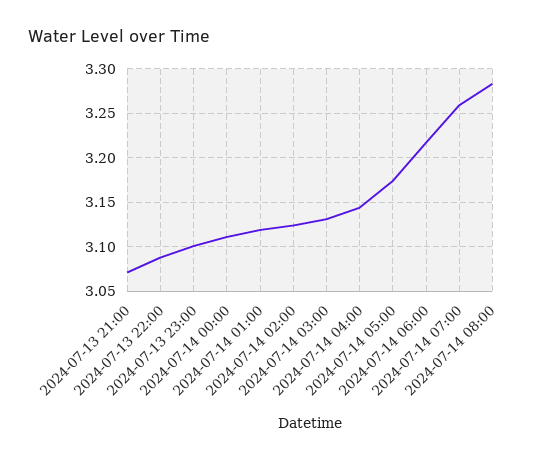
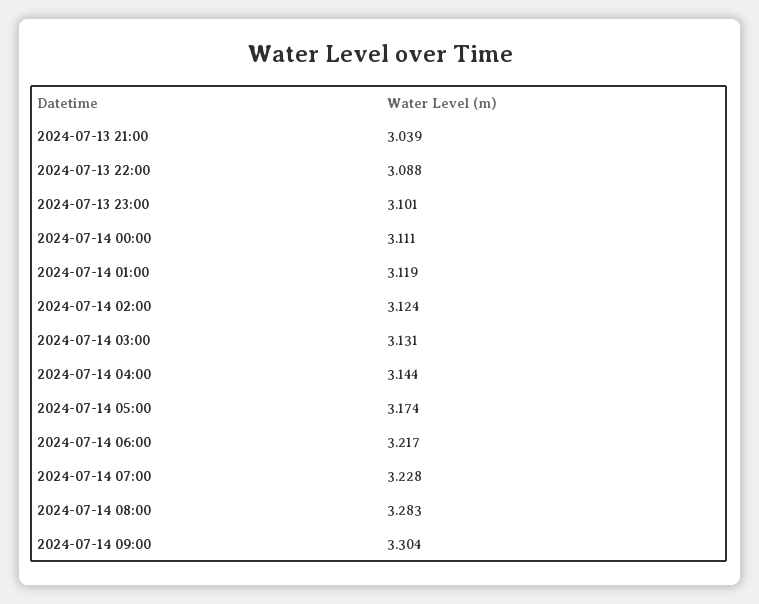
2024-07-13 21:00: 3.07 -> 3.039
2024-07-14 07:00: 3.26 -> 3.228
2024-07-14 09:00: none -> 3.304

